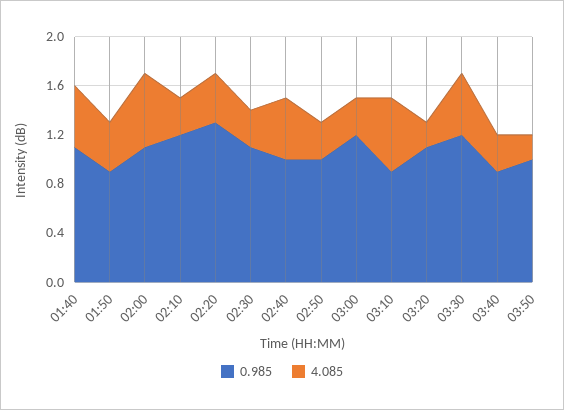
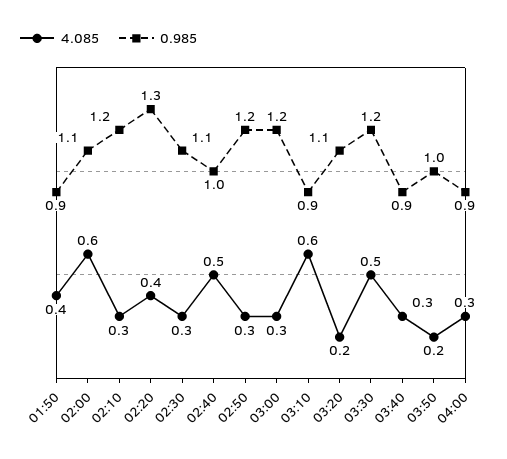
0.985, 01:40: 1.1 -> none
4.085, 01:40: 0.5 -> none
0.985, 02:50: 1 -> 1.2
4.085, 04:00: none -> 0.3
0.985, 04:00: none -> 0.9

